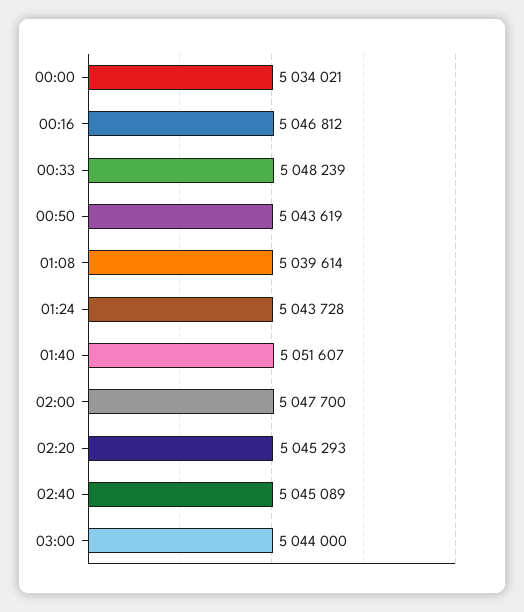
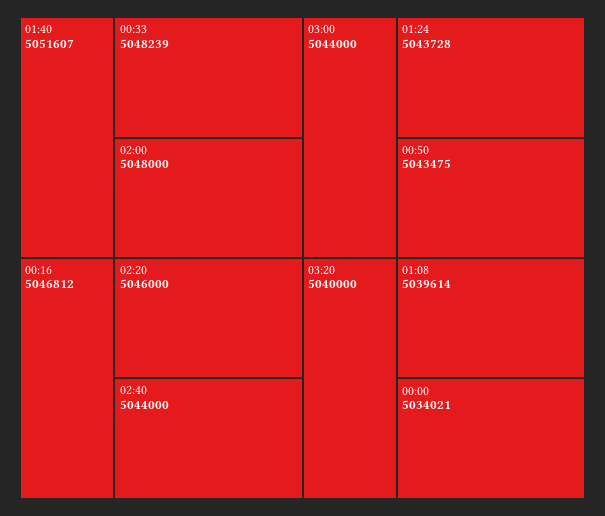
00:50: 5043619 -> 5043475
02:00: 5047700 -> 5048000
02:20: 5045293 -> 5046000
02:40: 5045089 -> 5044000
03:20: none -> 5040000

